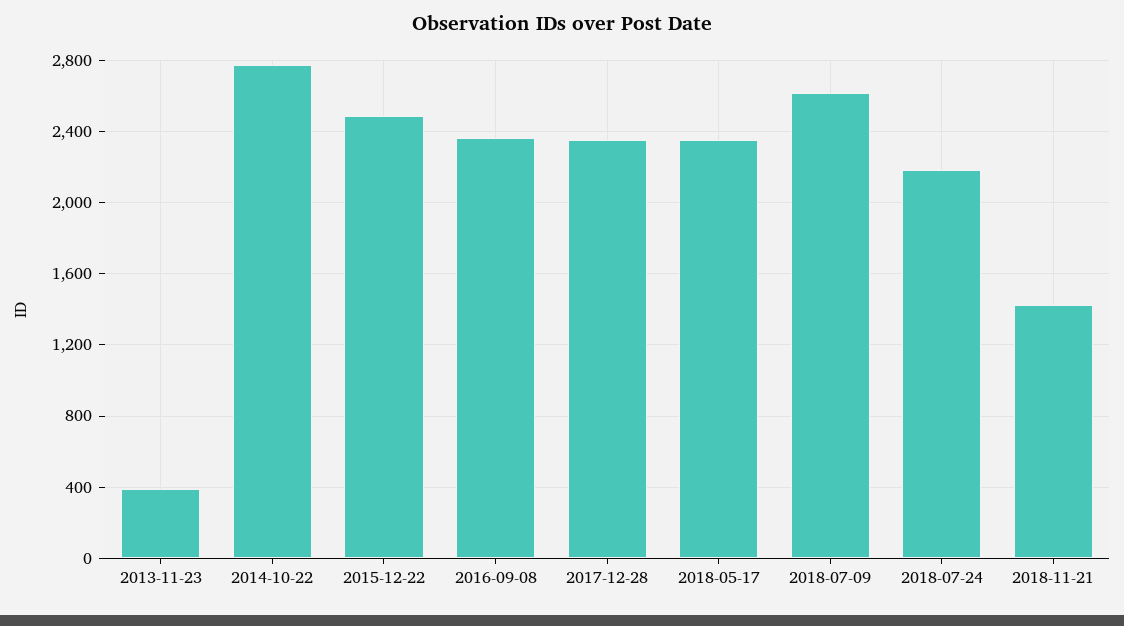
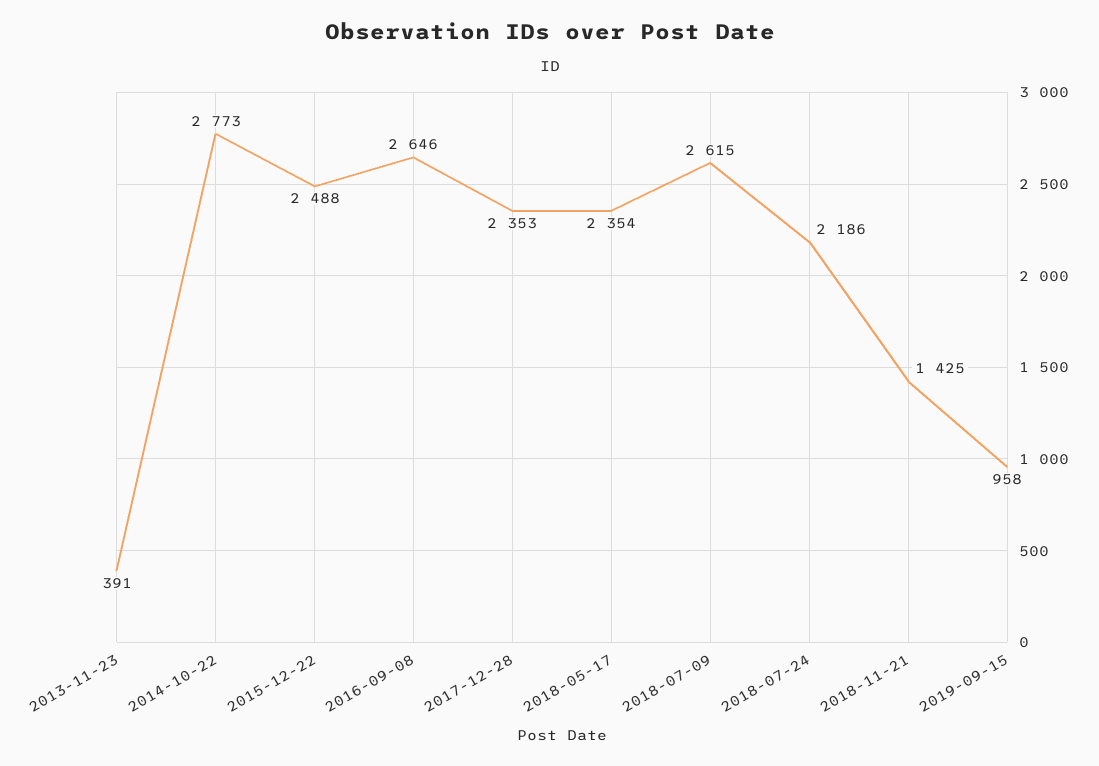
2016-09-08: 2350 -> 2646
2019-09-15: none -> 958

